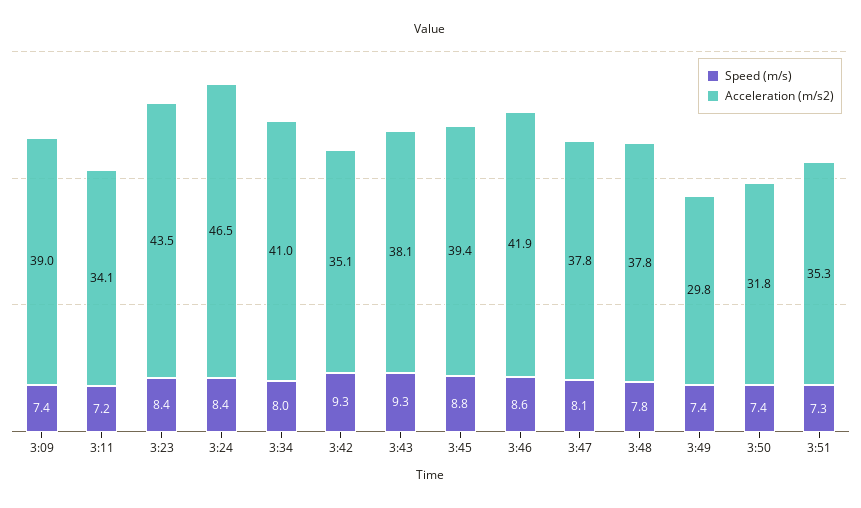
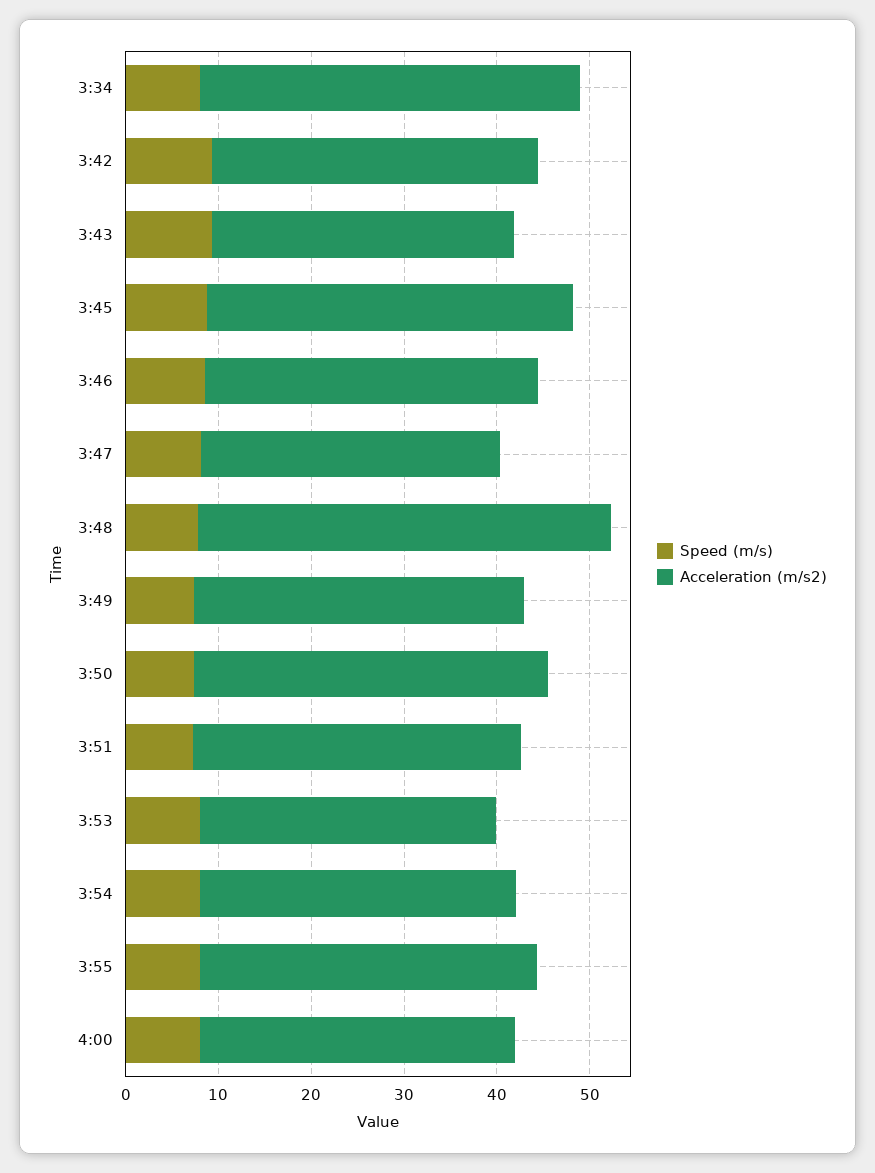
Speed (m/s), 3:09: 7.4 -> none
Acceleration (m/s2), 3:09: 39 -> none
Speed (m/s), 3:11: 7.2 -> none
Acceleration (m/s2), 3:11: 34.1 -> none
Speed (m/s), 3:23: 8.4 -> none
Acceleration (m/s2), 3:23: 43.5 -> none
Speed (m/s), 3:24: 8.4 -> none
Acceleration (m/s2), 3:24: 46.5 -> none
Acceleration (m/s2), 3:43: 38.1 -> 32
Acceleration (m/s2), 3:46: 41.9 -> 36
Acceleration (m/s2), 3:47: 37.8 -> 32
Acceleration (m/s2), 3:48: 37.8 -> 44
Acceleration (m/s2), 3:49: 29.8 -> 36
Acceleration (m/s2), 3:50: 31.8 -> 38
Speed (m/s), 3:53: none -> 8
Acceleration (m/s2), 3:53: none -> 32
Speed (m/s), 3:54: none -> 8
Acceleration (m/s2), 3:54: none -> 34
Speed (m/s), 3:55: none -> 8
Acceleration (m/s2), 3:55: none -> 36
Speed (m/s), 4:00: none -> 8
Acceleration (m/s2), 4:00: none -> 34

